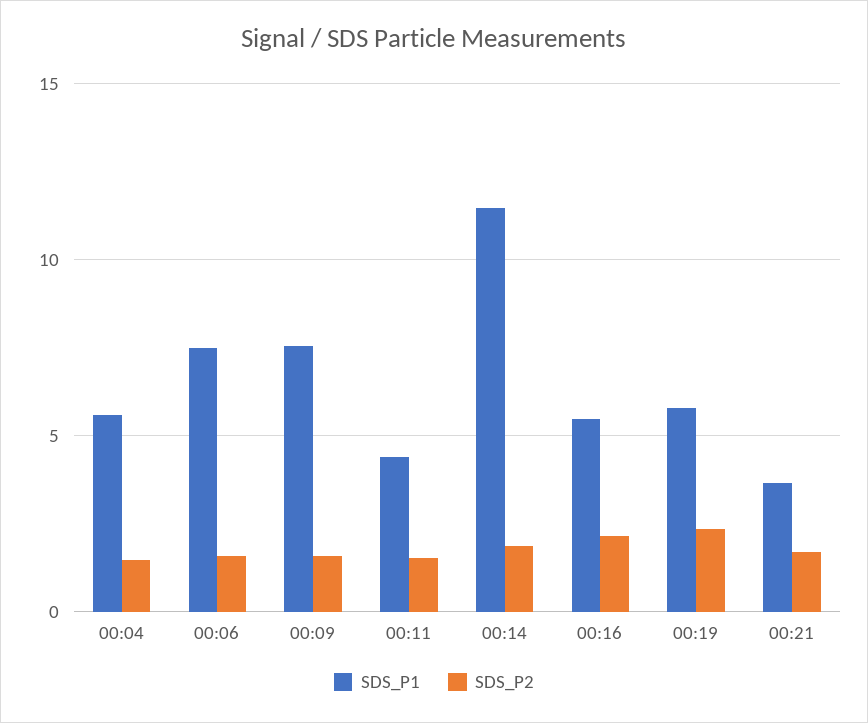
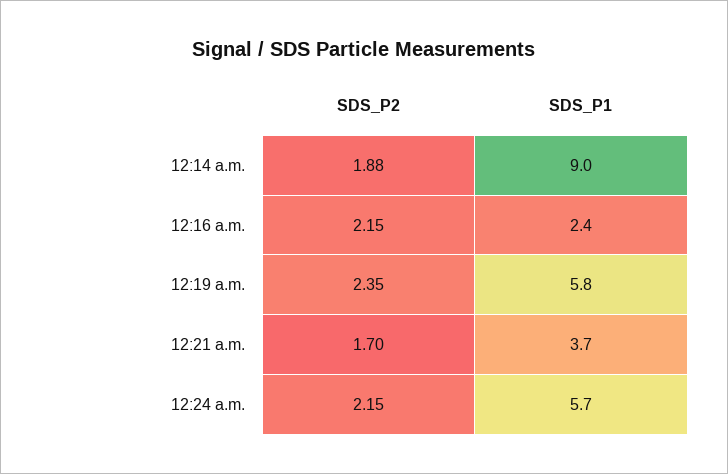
SDS_P1, 00:04: 5.5 -> none
SDS_P2, 00:04: 1.5 -> none
SDS_P1, 00:06: 7.5 -> none
SDS_P2, 00:06: 1.5 -> none
SDS_P1, 00:09: 7.5 -> none
SDS_P2, 00:09: 1.5 -> none
SDS_P1, 00:11: 4.5 -> none
SDS_P2, 00:11: 1.5 -> none
SDS_P1, 00:14: 11.5 -> 9
SDS_P1, 00:16: 5.5 -> 2.4
SDS_P2, 12:24 a.m.: none -> 2.15
SDS_P1, 12:24 a.m.: none -> 5.7

